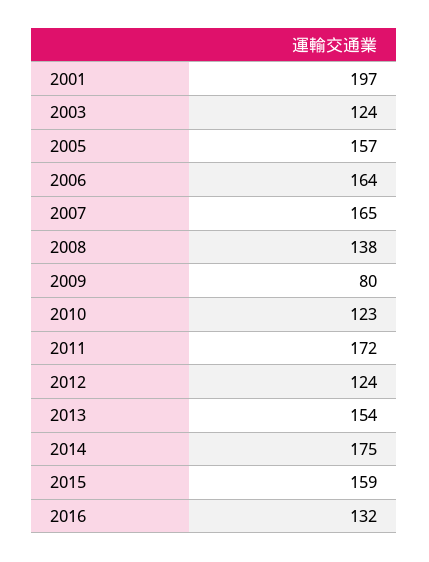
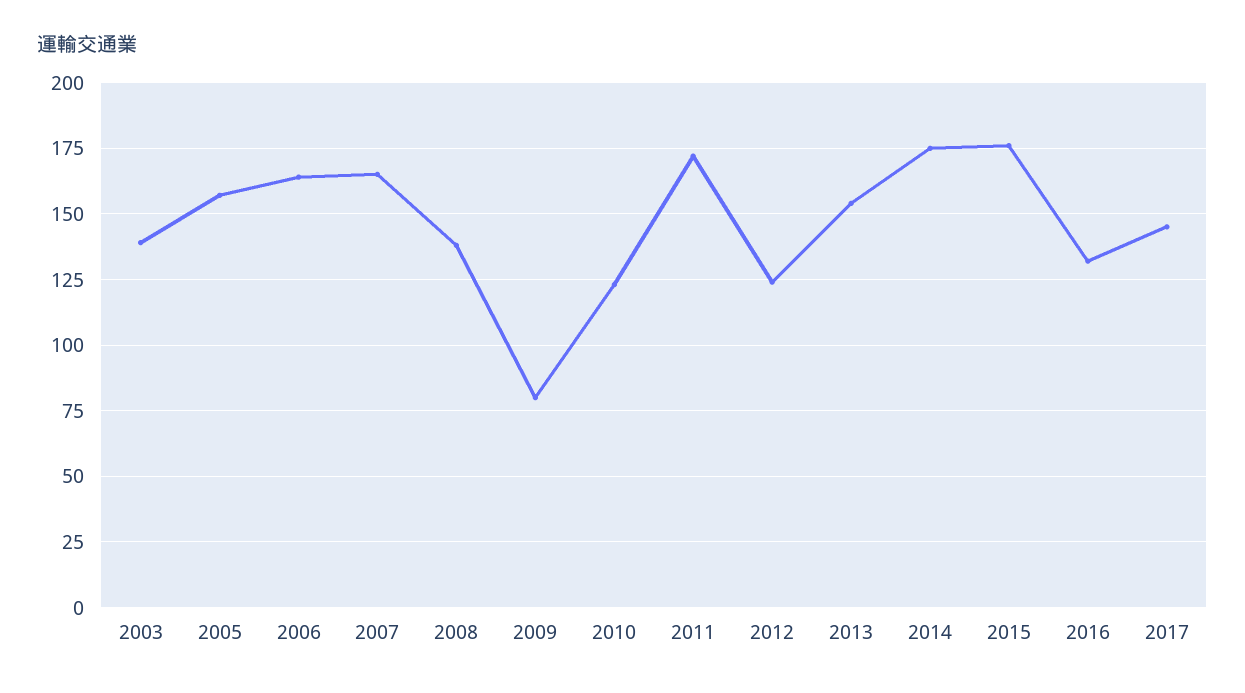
2001: 197 -> none
2003: 124 -> 140
2015: 159 -> 175
2017: none -> 145

